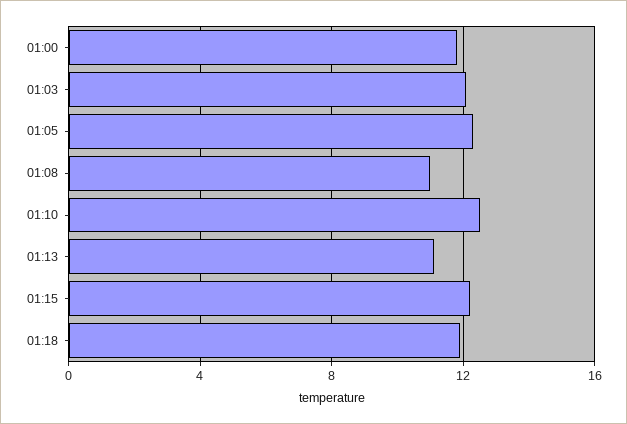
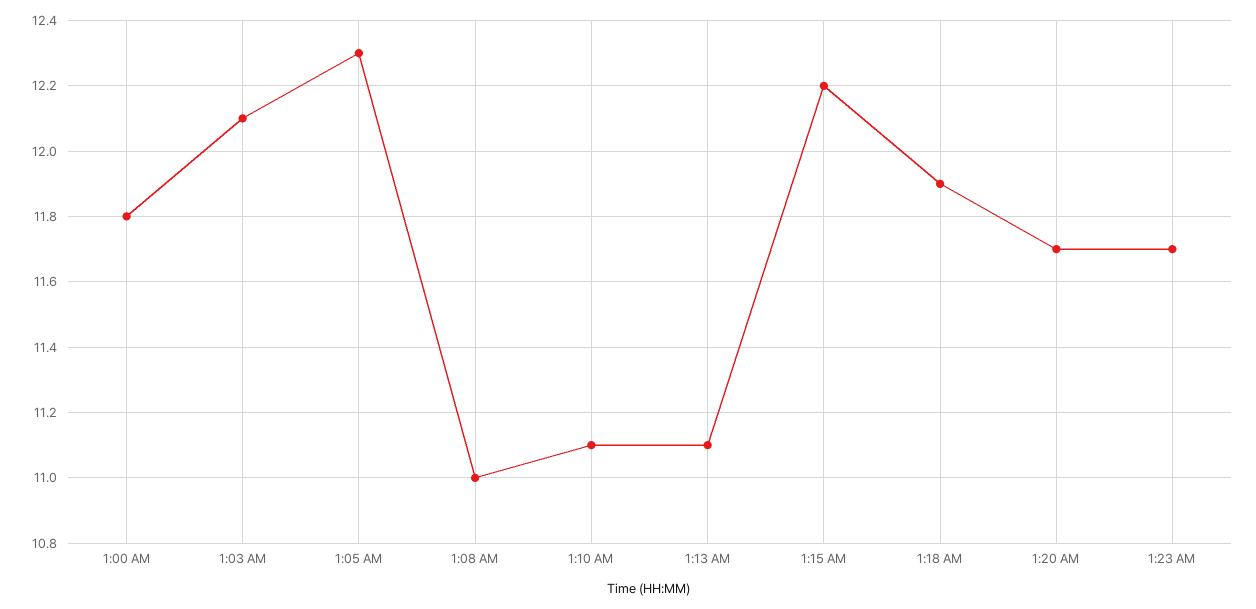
01:10: 12.5 -> 11.1
1:20 AM: none -> 11.7
1:23 AM: none -> 11.7

